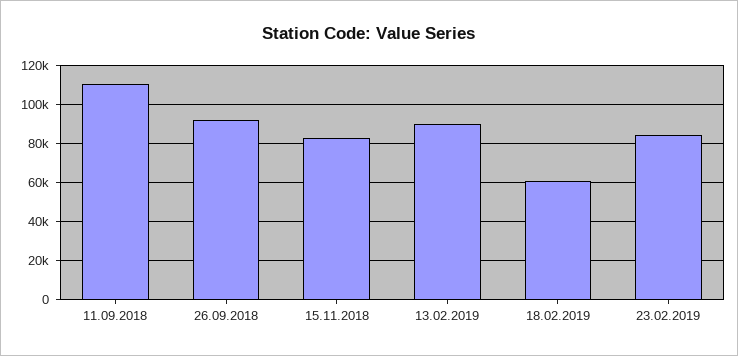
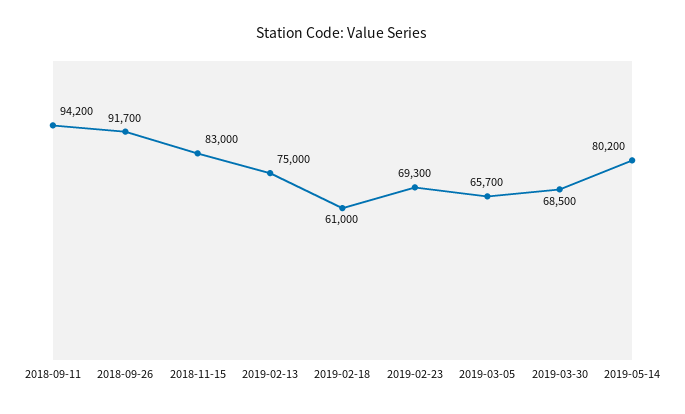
11.09.2018: 110000 -> 94200
13.02.2019: 90000 -> 75000
23.02.2019: 85000 -> 69300
2019-03-05: none -> 65700
2019-03-30: none -> 68500
2019-05-14: none -> 80200

